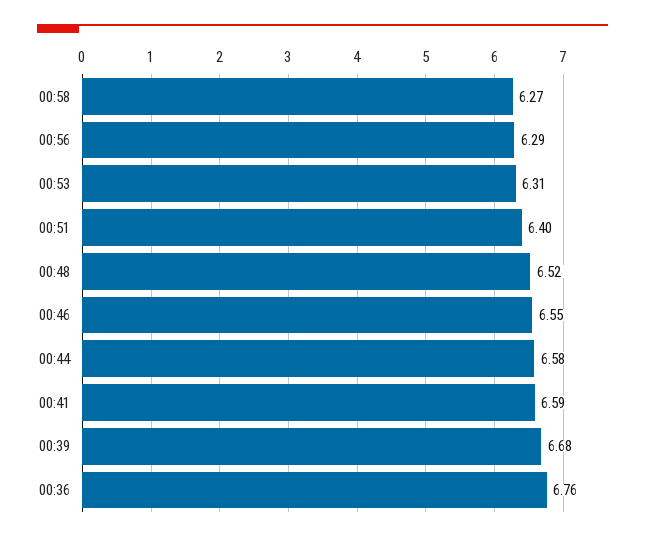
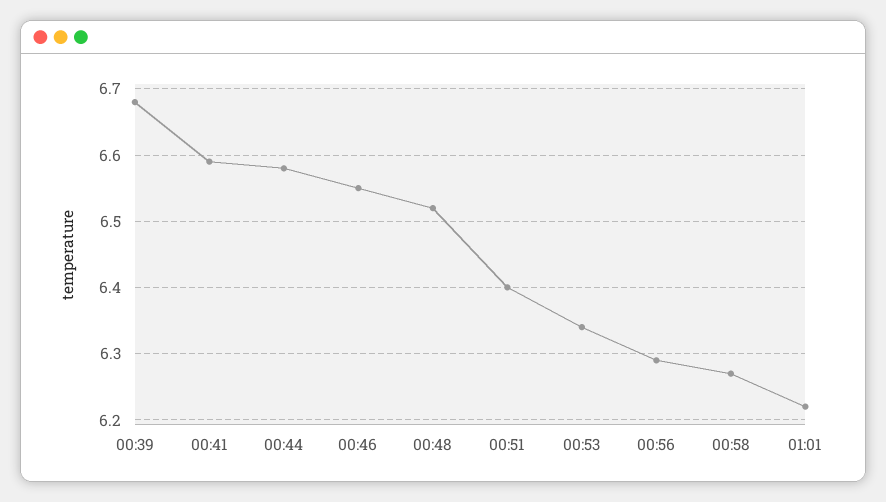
00:53: 6.31 -> 6.34
00:36: 6.76 -> none
01:01: none -> 6.22

